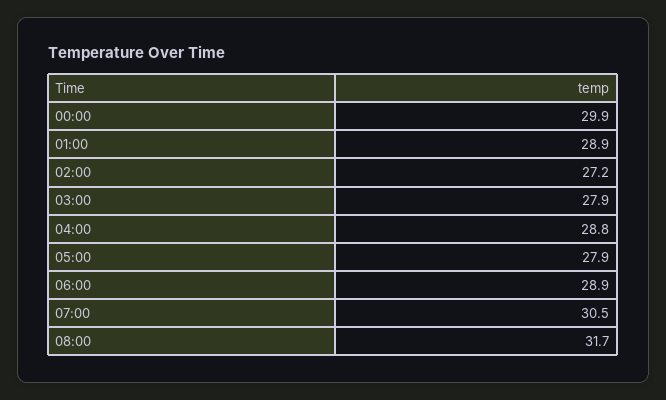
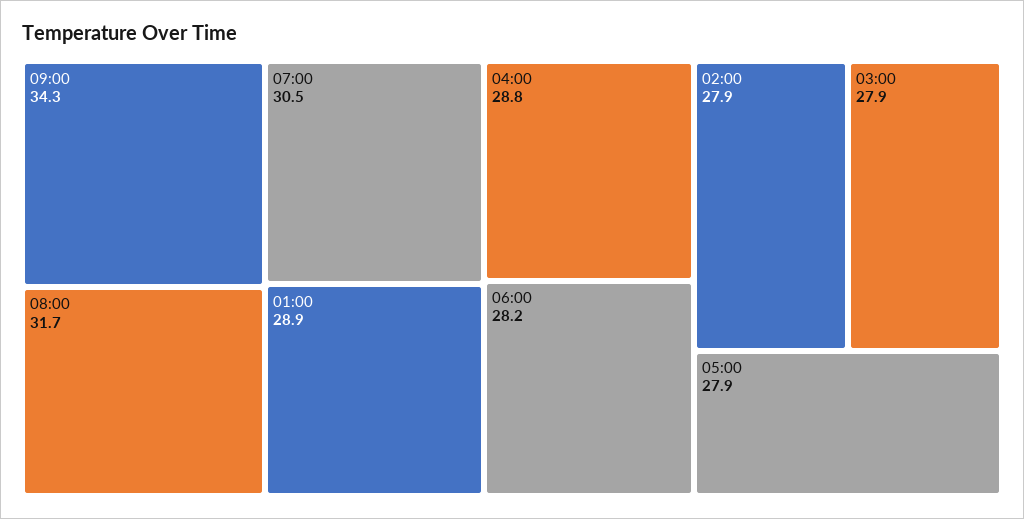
00:00: 29.9 -> none
02:00: 27.2 -> 27.9
06:00: 28.9 -> 28.2
09:00: none -> 34.3

